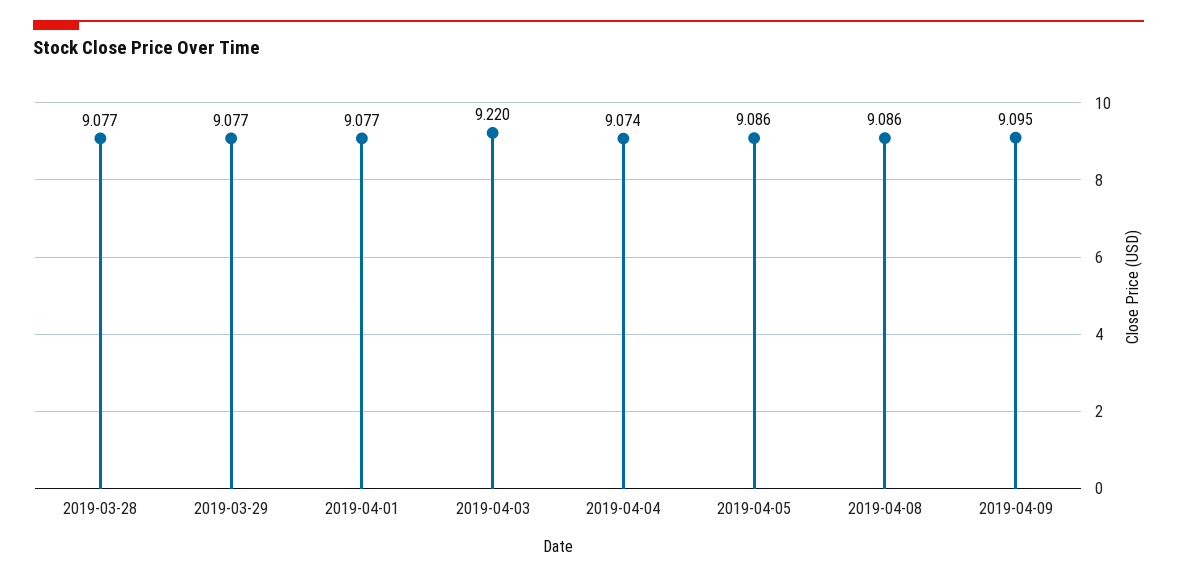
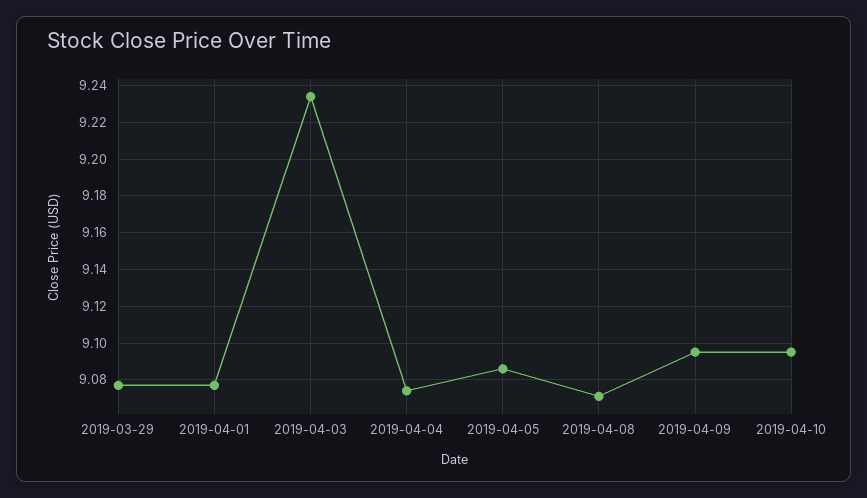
2019-03-28: 9.077 -> none
2019-04-03: 9.22 -> 9.235
2019-04-08: 9.086 -> 9.07
2019-04-10: none -> 9.095

